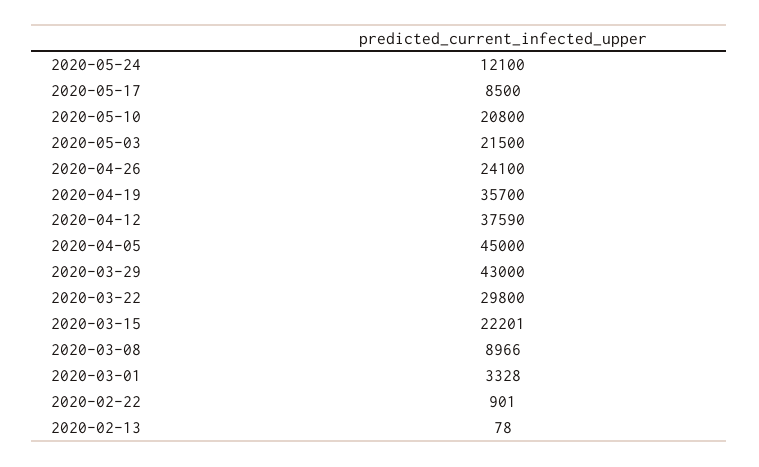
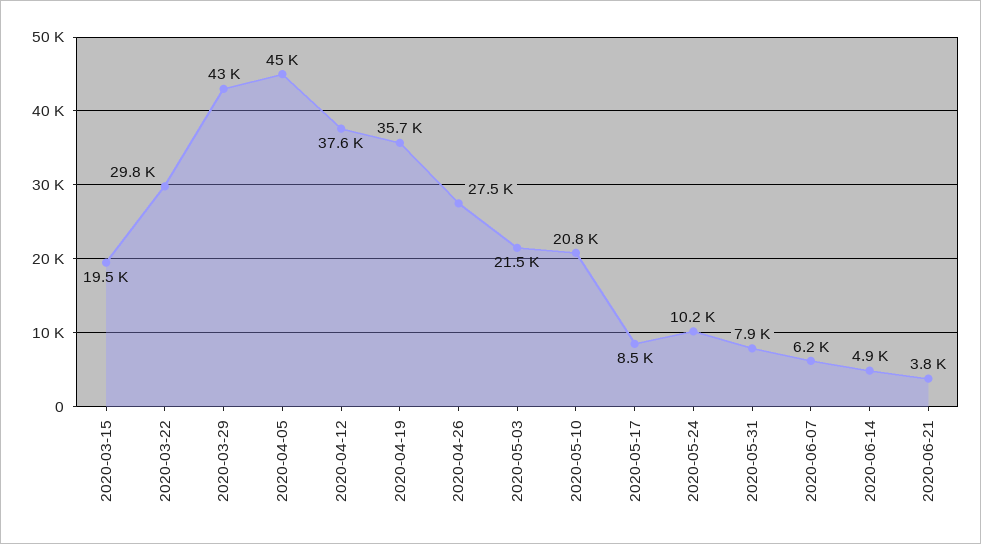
2020-05-24: 12100 -> 10200
2020-04-26: 24100 -> 27500
2020-03-15: 22201 -> 19500
2020-03-08: 8966 -> none
2020-03-01: 3328 -> none
2020-02-22: 901 -> none
2020-02-13: 78 -> none
2020-05-31: none -> 7900
2020-06-07: none -> 6200
2020-06-14: none -> 4900
2020-06-21: none -> 3800

